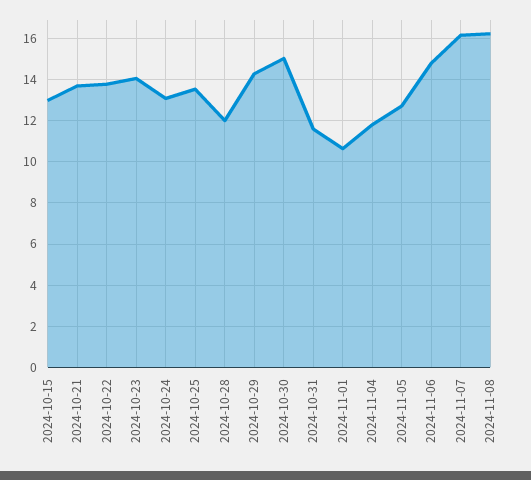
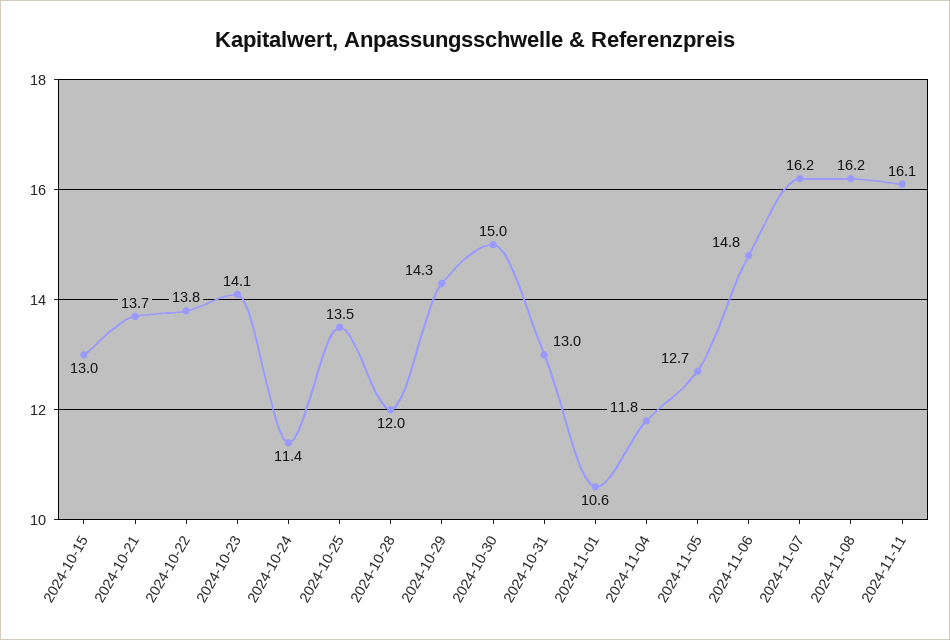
2024-10-24: 13 -> 11.4
2024-10-31: 11.5 -> 13
2024-11-11: none -> 16.1

